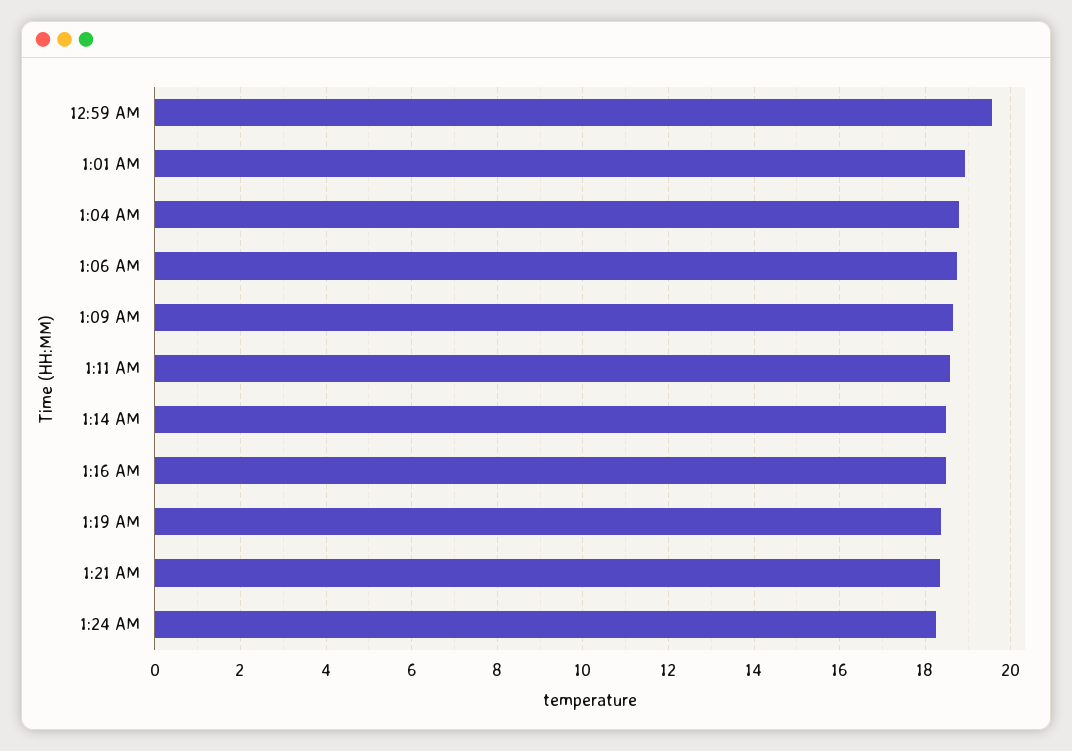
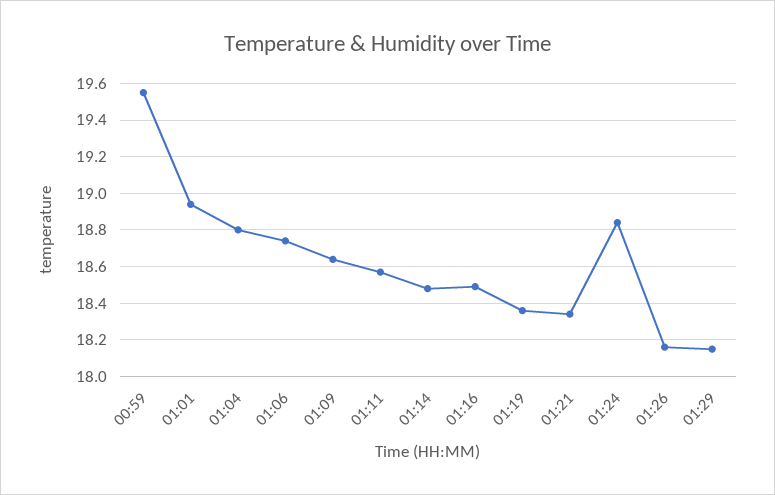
1:24 AM: 18.2 -> 18.85
01:26: none -> 18.15
01:29: none -> 18.15

